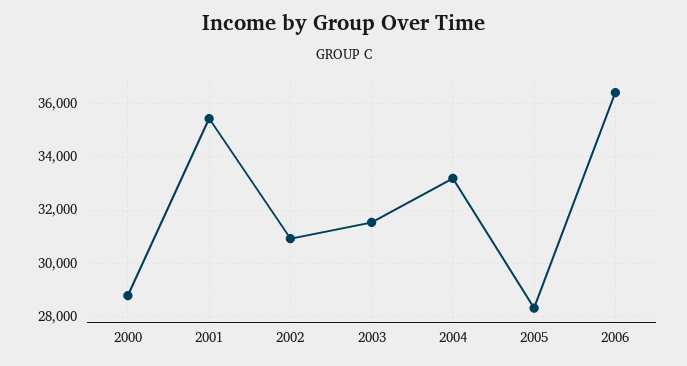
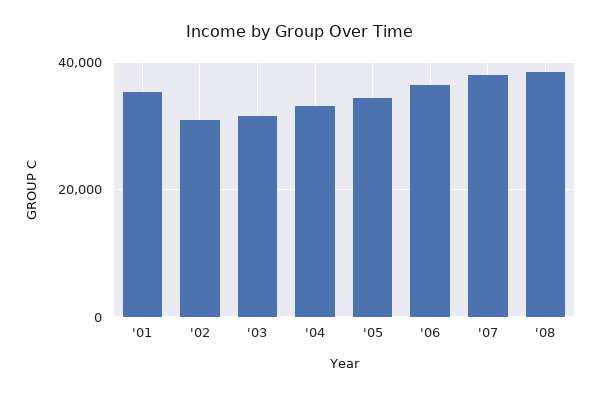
2000: 28750 -> none
2005: 28250 -> 34000
'07: none -> 38000
'08: none -> 38000

